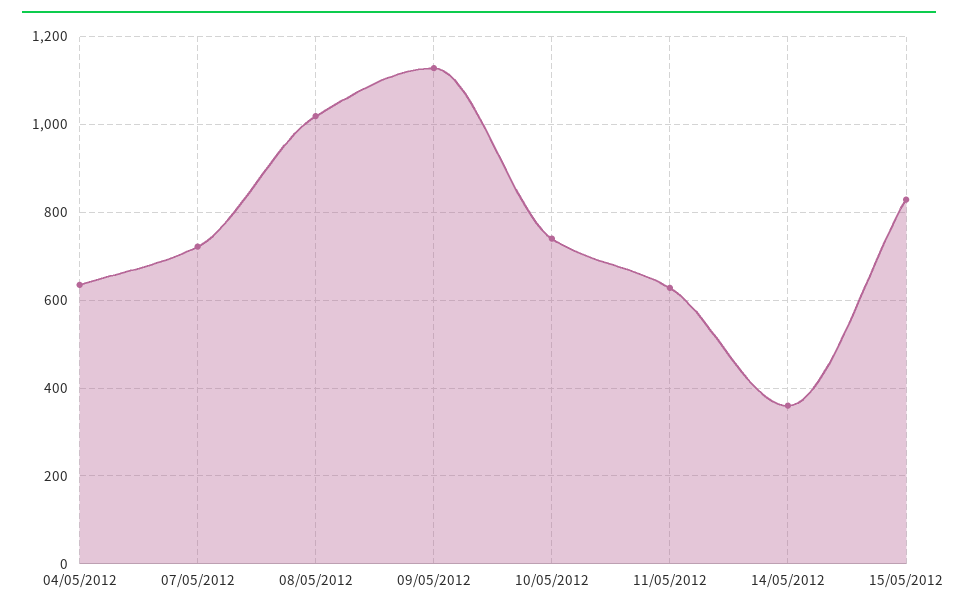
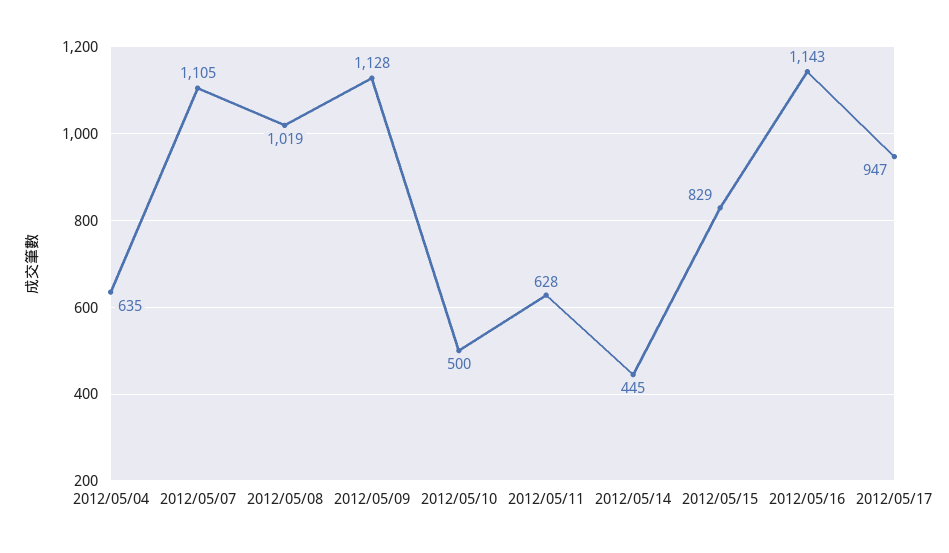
07/05/2012: 720 -> 1105
10/05/2012: 740 -> 500
14/05/2012: 360 -> 445
2012/05/16: none -> 1143
2012/05/17: none -> 947

